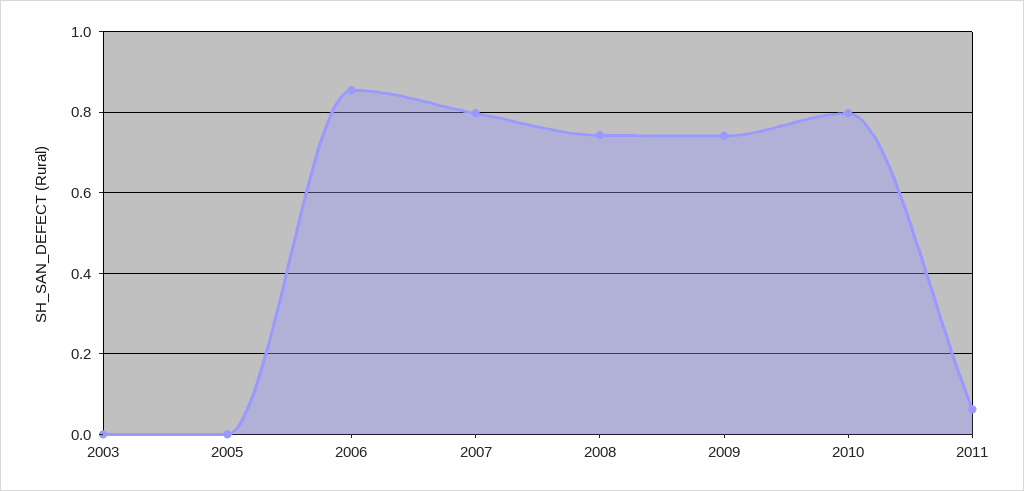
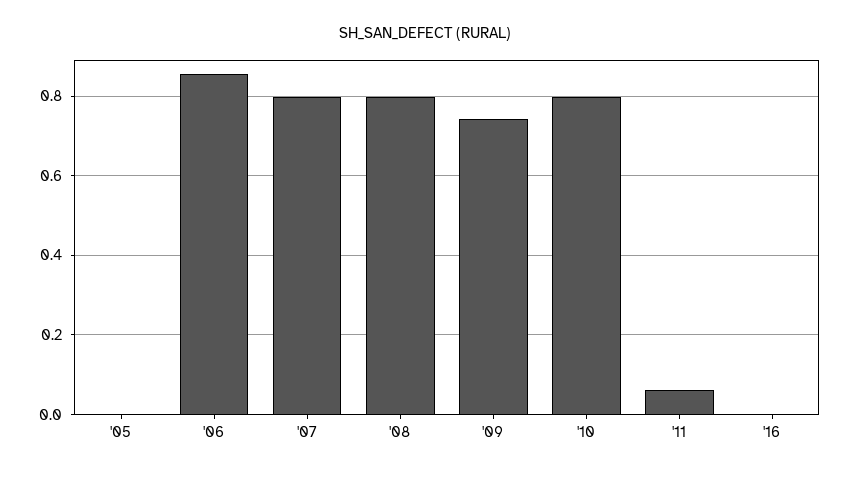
2003: 0 -> none
2008: 0.74 -> 0.8
'16: none -> 0

